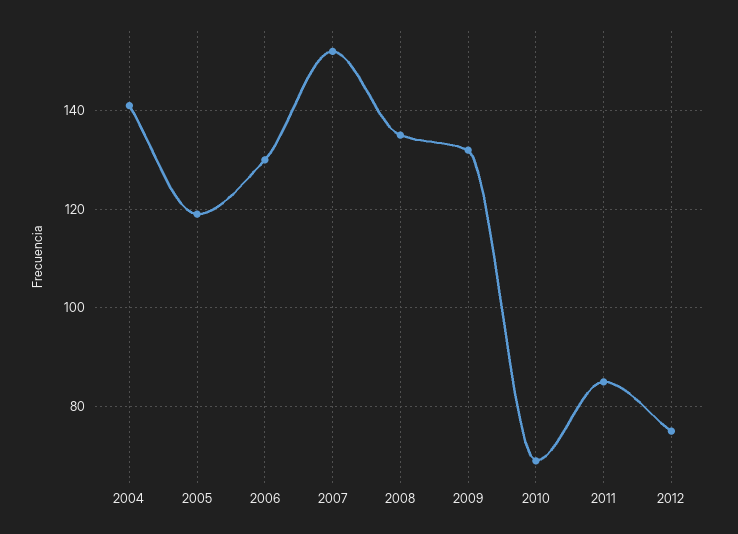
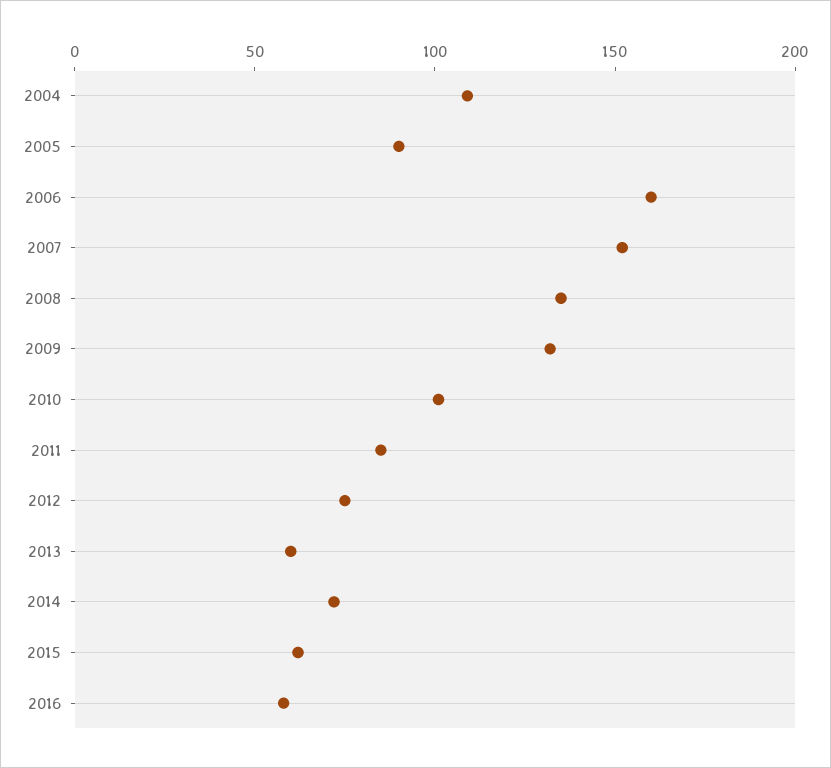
2004: 140 -> 110
2005: 120 -> 90
2006: 130 -> 160
2010: 70 -> 100
2013: none -> 60
2014: none -> 70
2015: none -> 60
2016: none -> 60

